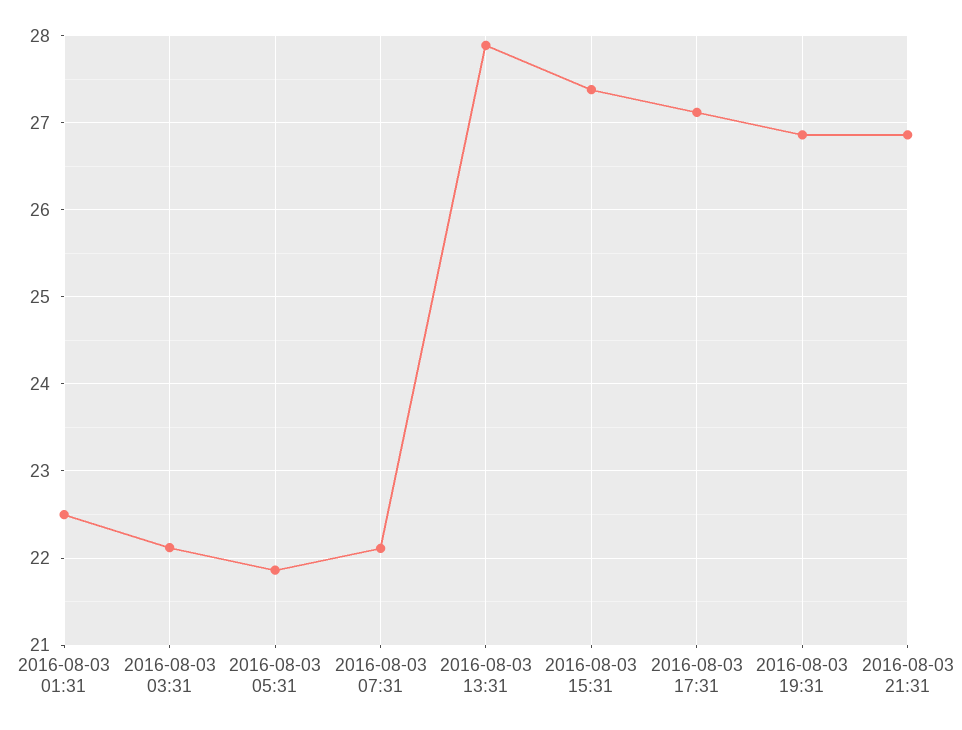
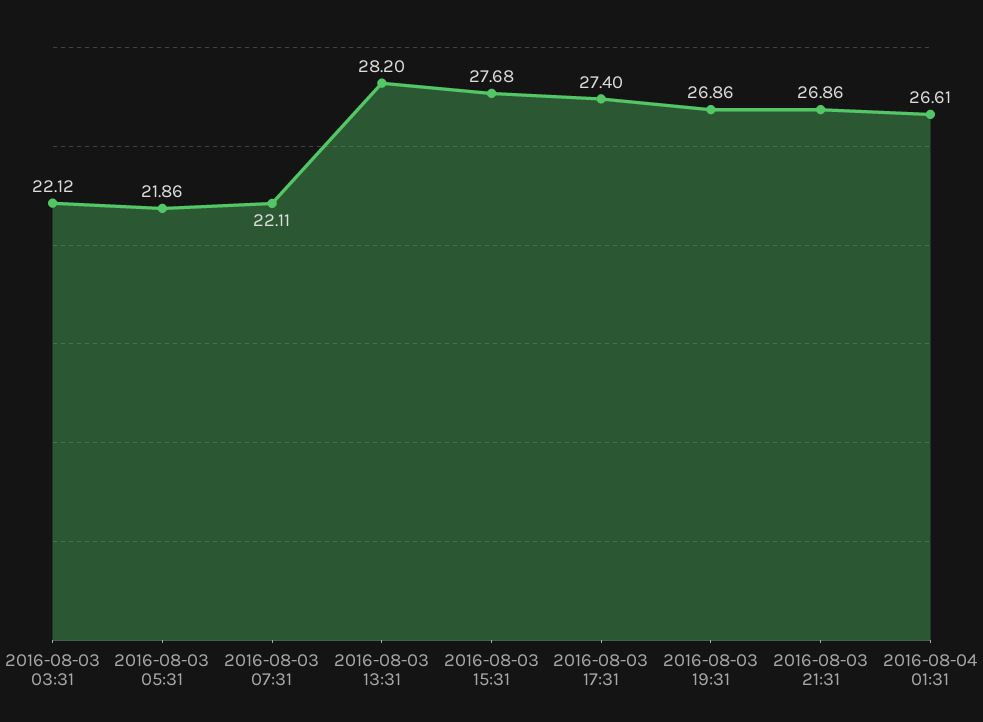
2016-08-03 01:31: 22.5 -> none
2016-08-03 13:31: 27.9 -> 28.2
2016-08-03 15:31: 27.4 -> 27.68
2016-08-03 17:31: 27.1 -> 27.4
2016-08-04 01:31: none -> 26.61

